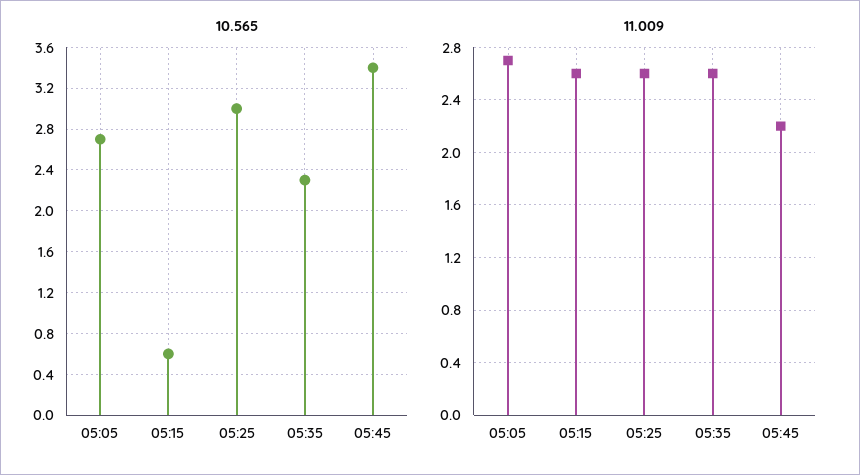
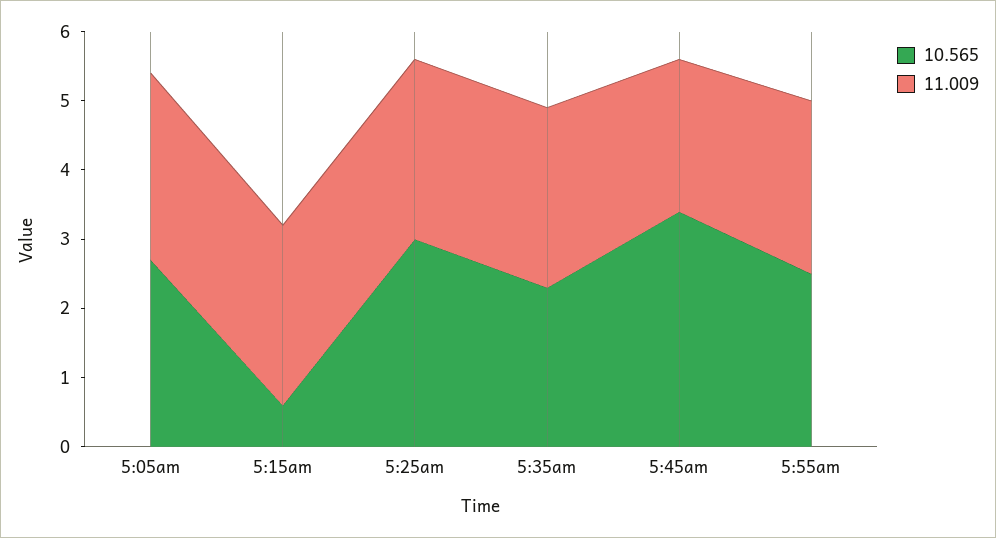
10.565, 5:55am: none -> 2.5
11.009, 5:55am: none -> 2.5

